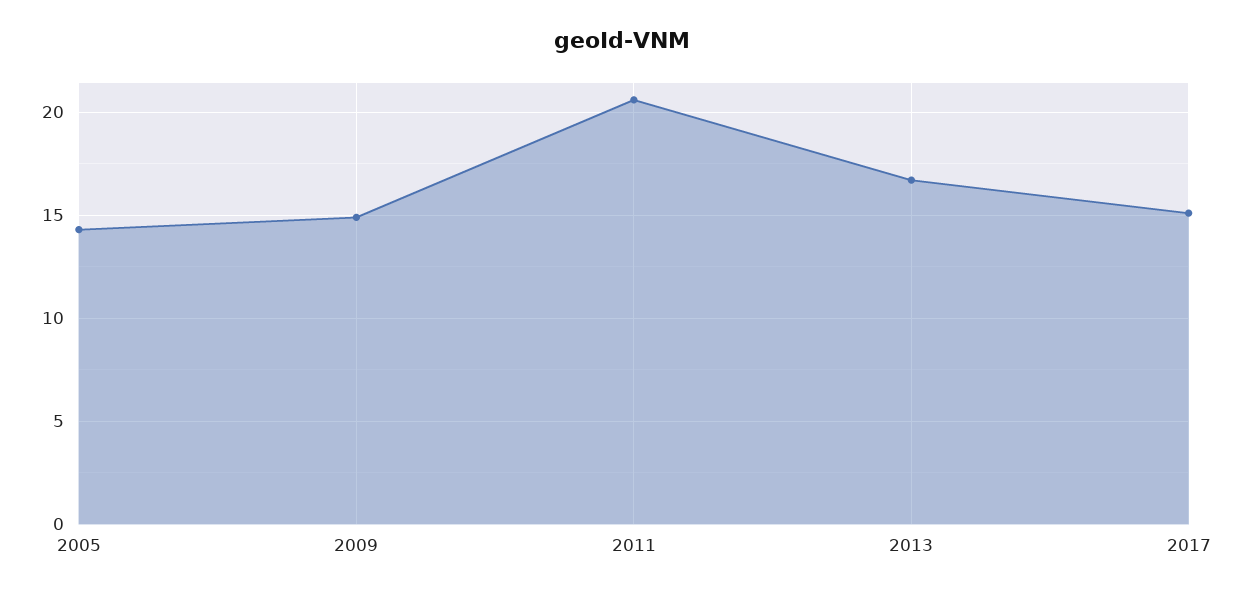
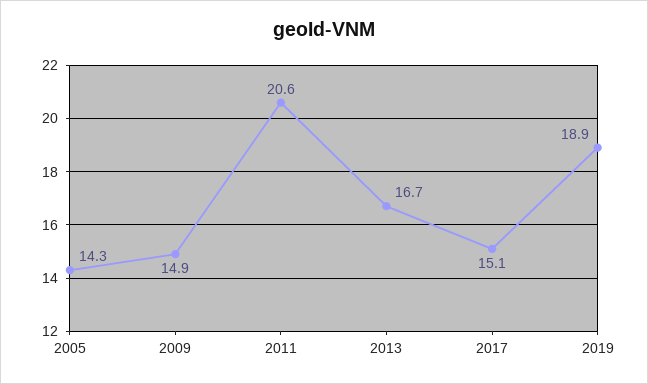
2019: none -> 18.9

